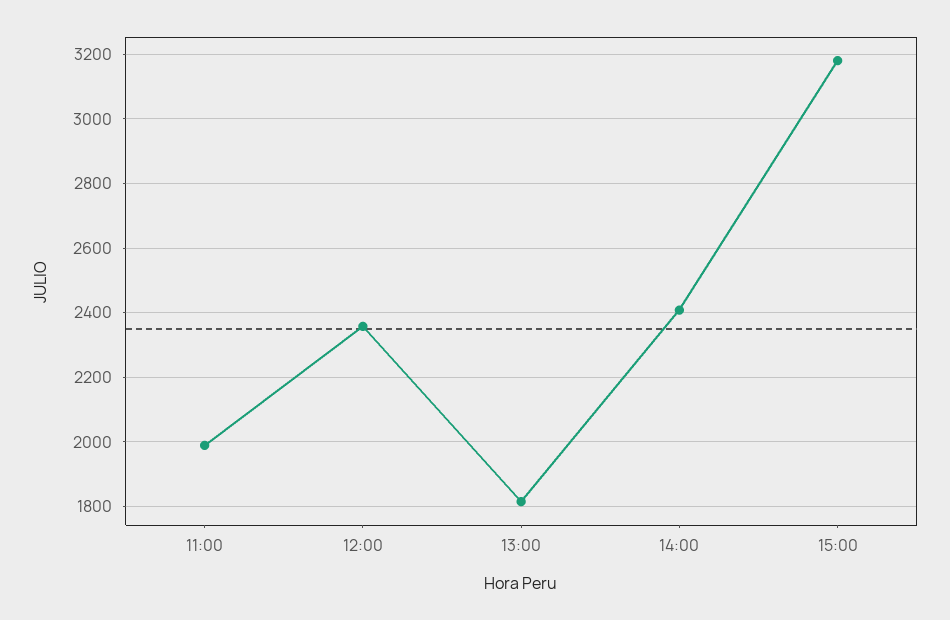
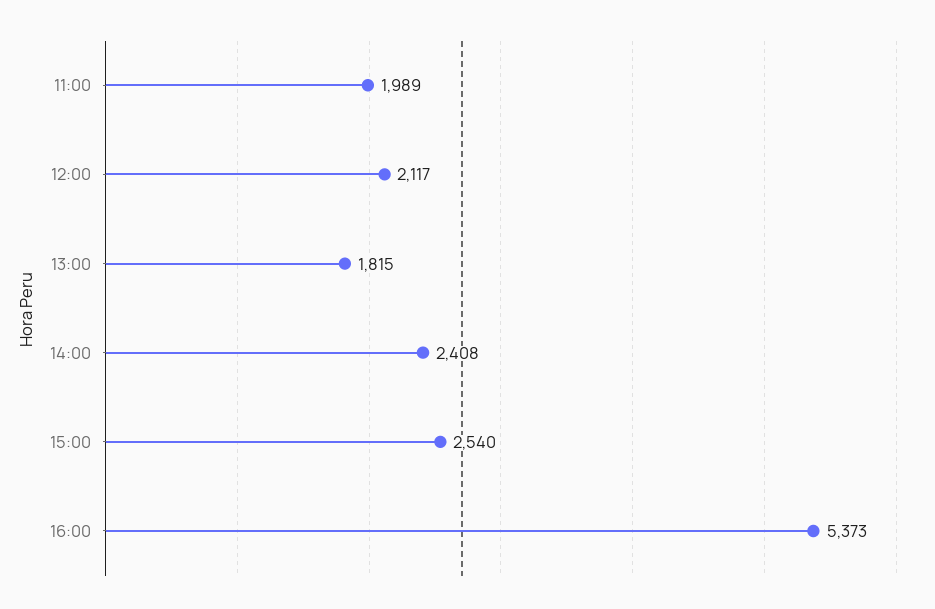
12:00: 2360 -> 2117
15:00: 3180 -> 2540
16:00: none -> 5373

